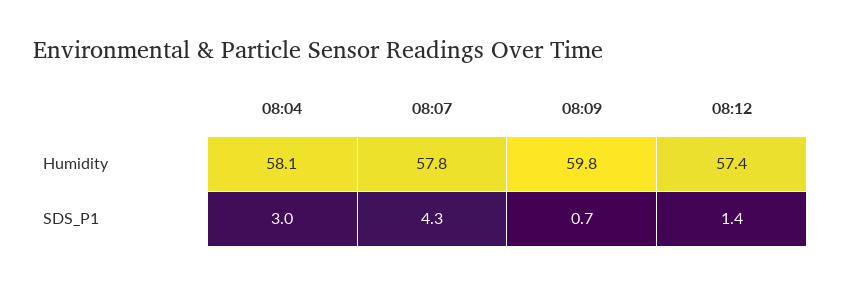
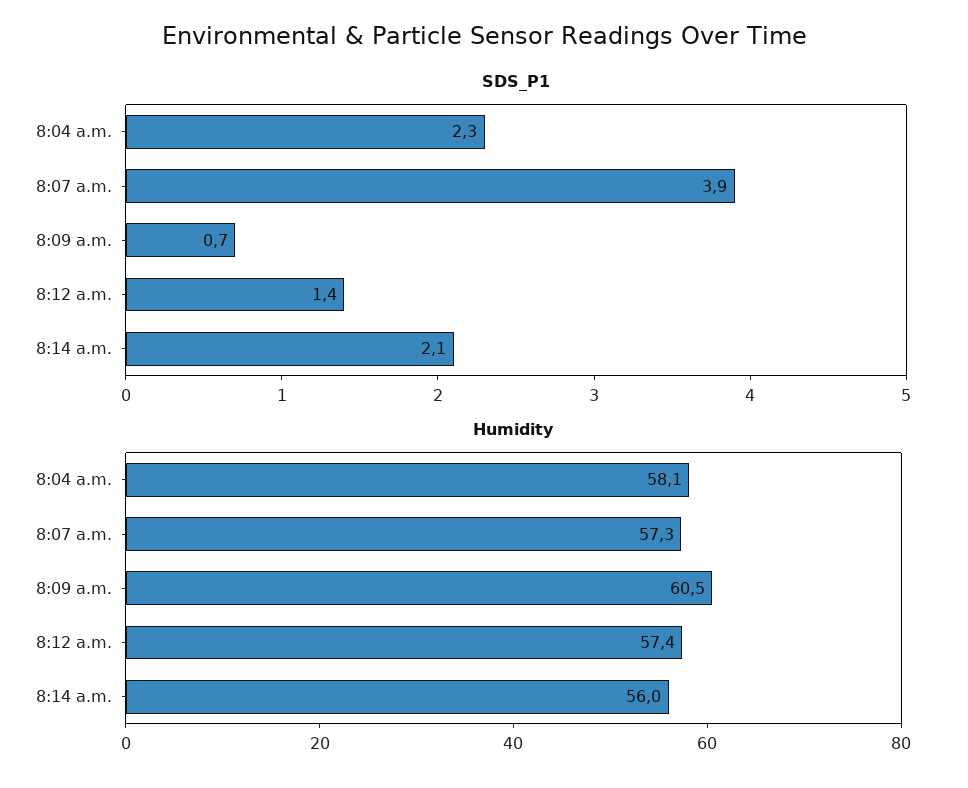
Humidity, 08:07: 57.8 -> 57.3
Humidity, 08:09: 59.8 -> 60.5
SDS_P1, 08:04: 3 -> 2.3
SDS_P1, 08:07: 4.3 -> 3.9
SDS_P1, 8:14 a.m.: none -> 2.1
Humidity, 8:14 a.m.: none -> 56

